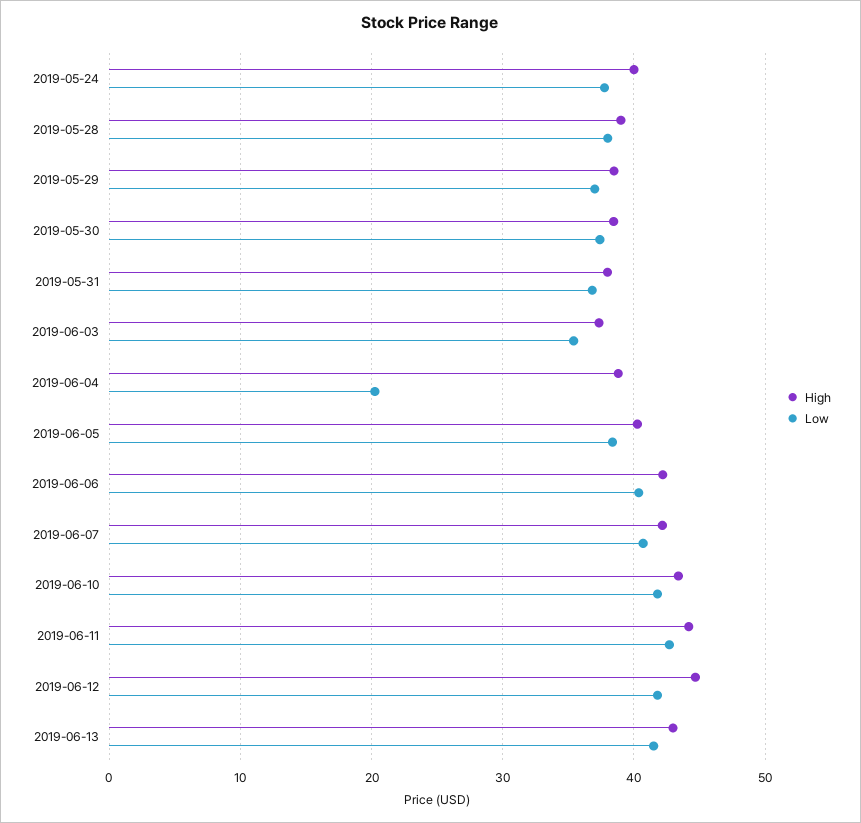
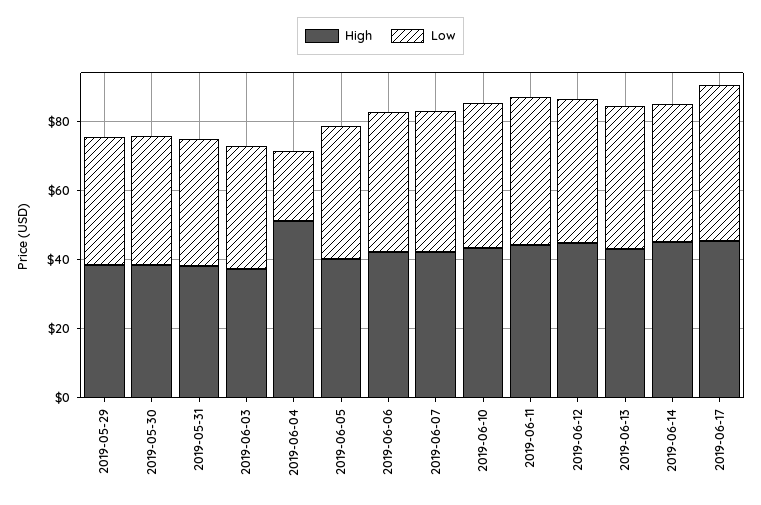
High, 2019-05-24: 40 -> none
Low, 2019-05-24: 38 -> none
High, 2019-05-28: 39 -> none
Low, 2019-05-28: 38 -> none
High, 2019-06-04: 39 -> 50
High, 2019-06-14: none -> 45
Low, 2019-06-14: none -> 40
High, 2019-06-17: none -> 45
Low, 2019-06-17: none -> 45

